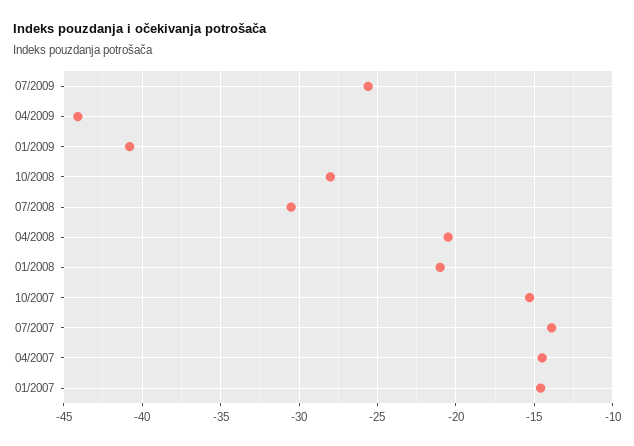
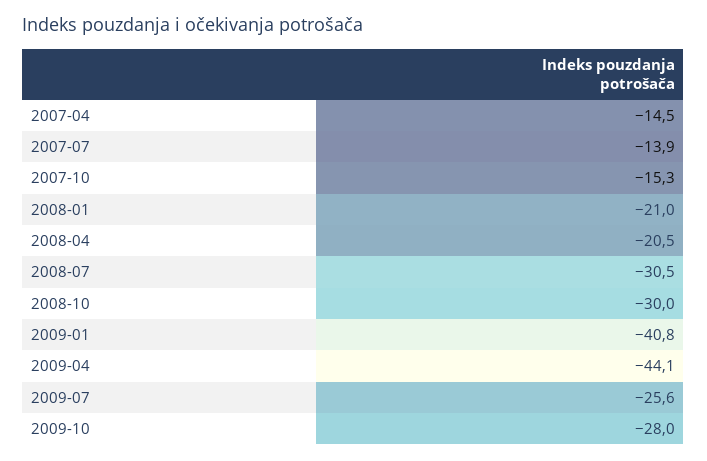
10/2008: -28 -> -30
01/2007: -14.5 -> none
2009-10: none -> -28

